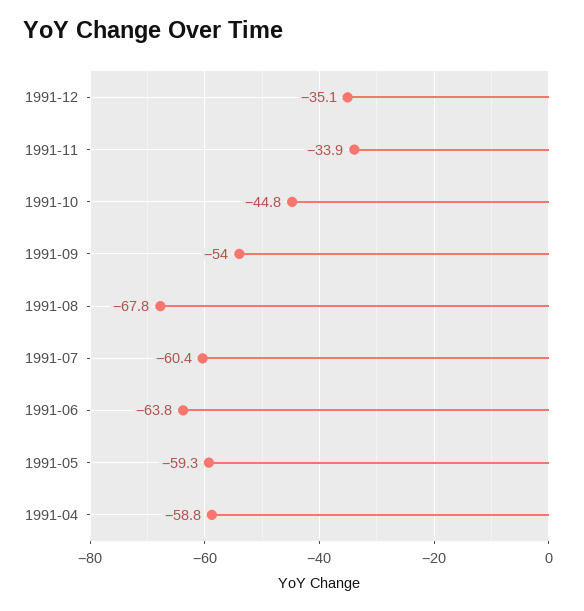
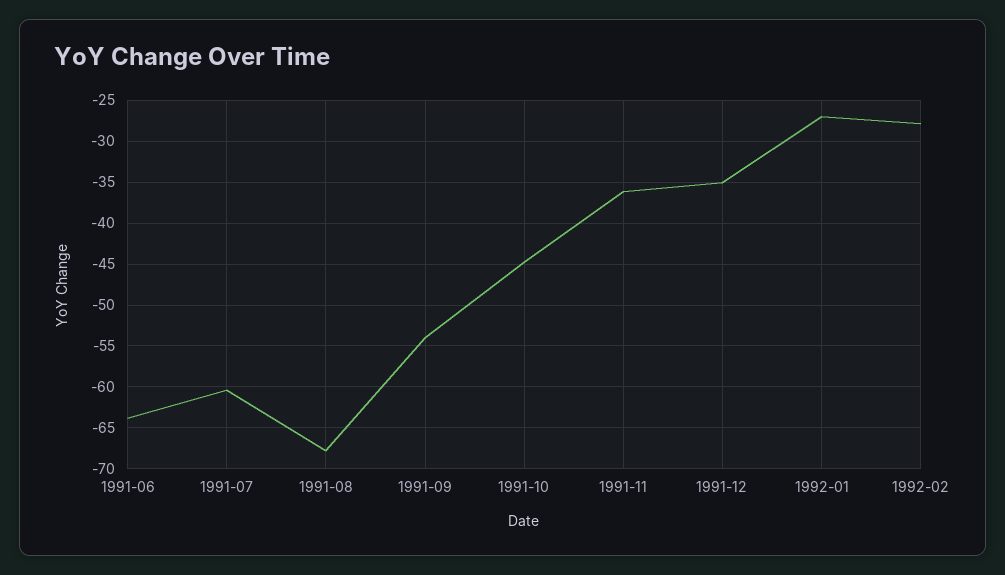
1991-11: -33.9 -> -36
1991-05: -59.3 -> none
1991-04: -58.8 -> none
1992-01: none -> -27
1992-02: none -> -28

